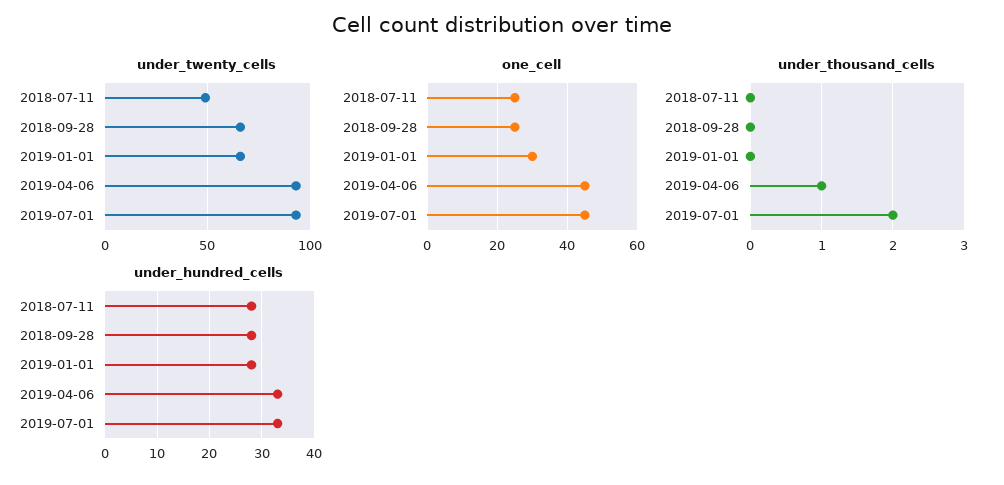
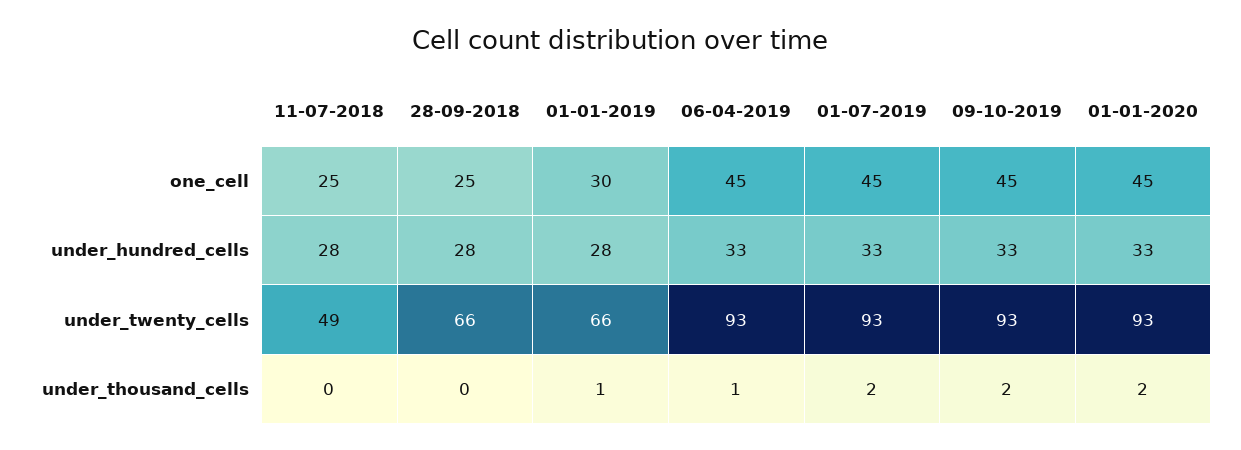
under_thousand_cells, 2019-01-01: 0 -> 1
one_cell, 09-10-2019: none -> 45
one_cell, 01-01-2020: none -> 45
under_hundred_cells, 09-10-2019: none -> 33
under_hundred_cells, 01-01-2020: none -> 33
under_twenty_cells, 09-10-2019: none -> 93
under_twenty_cells, 01-01-2020: none -> 93
under_thousand_cells, 09-10-2019: none -> 2
under_thousand_cells, 01-01-2020: none -> 2

